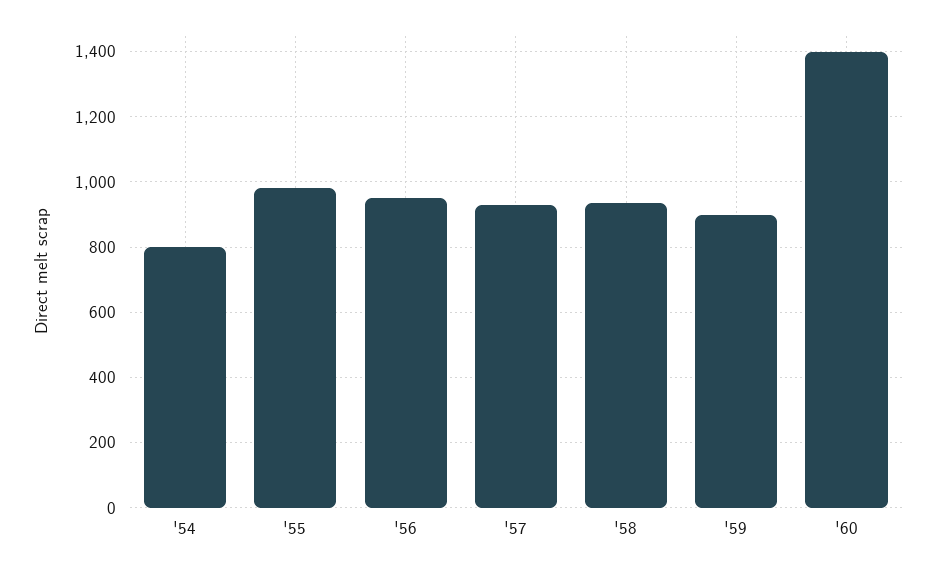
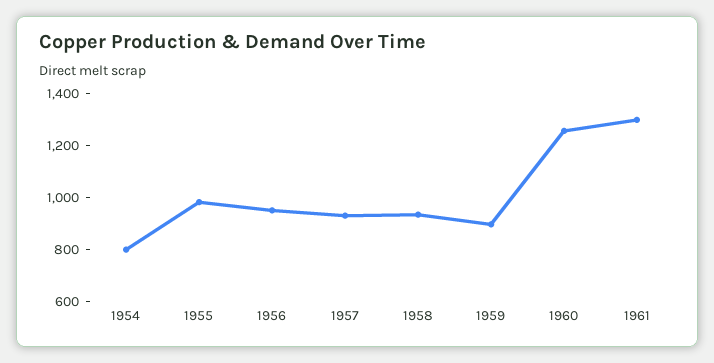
'60: 1400 -> 1250
1961: none -> 1300

